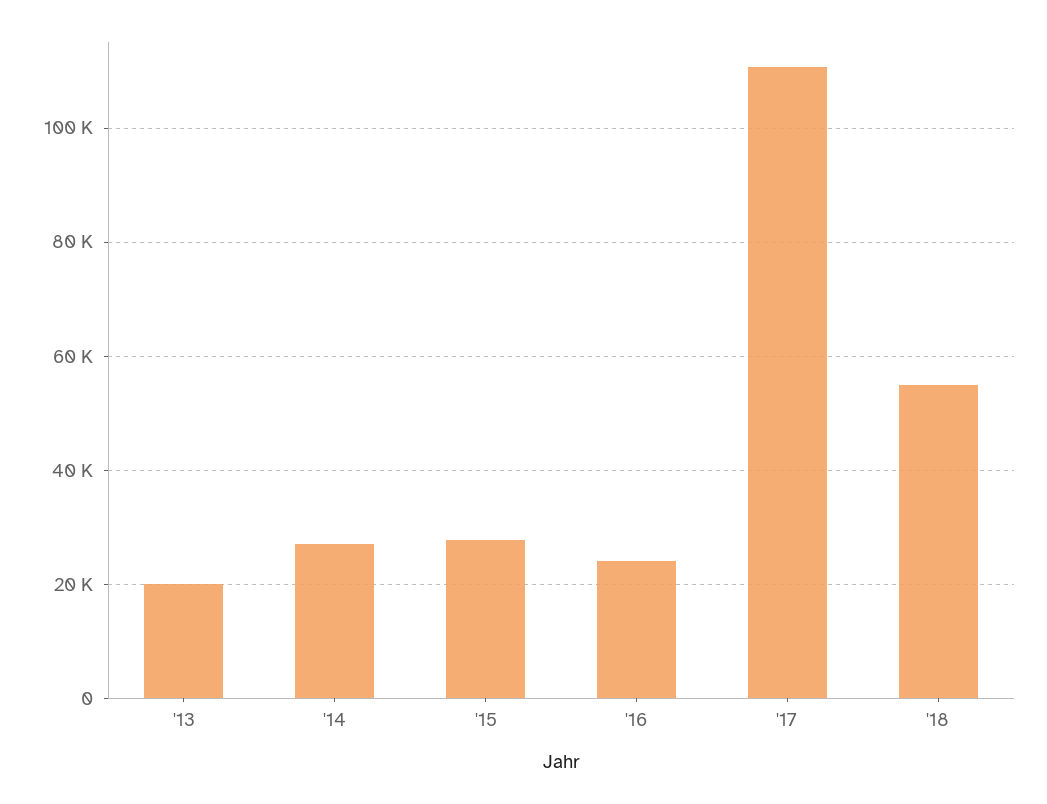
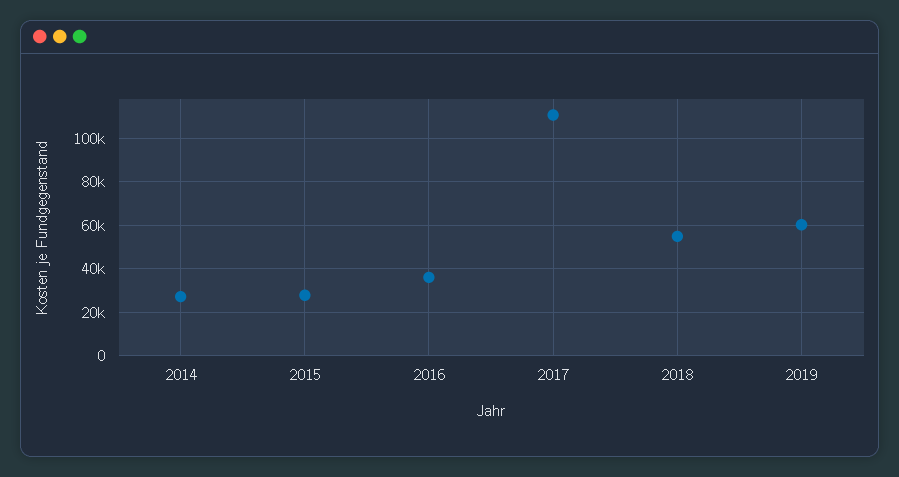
'13: 20000 -> none
'16: 24000 -> 35000
2019: none -> 60000

